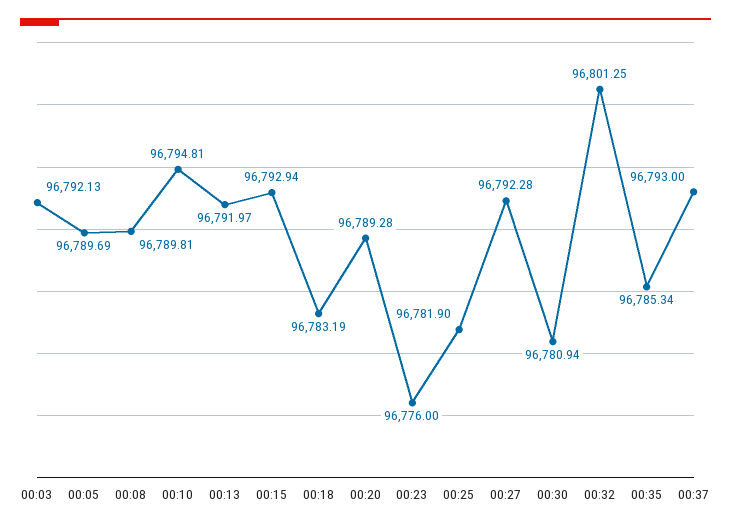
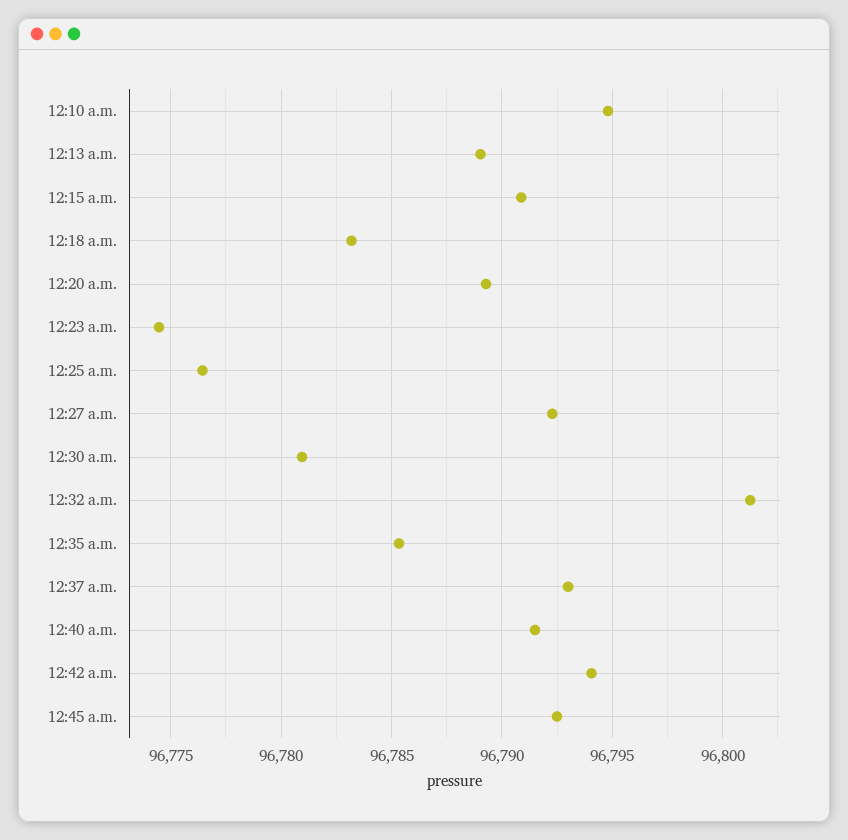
00:03: 96792.13 -> none
00:05: 96789.69 -> none
00:08: 96789.81 -> none
00:13: 96791.97 -> 96789
00:15: 96792.94 -> 96791
00:23: 96776 -> 96774.5
00:25: 96781.9 -> 96776.5
12:40 a.m.: none -> 96791.5
12:42 a.m.: none -> 96794
12:45 a.m.: none -> 96792.5

